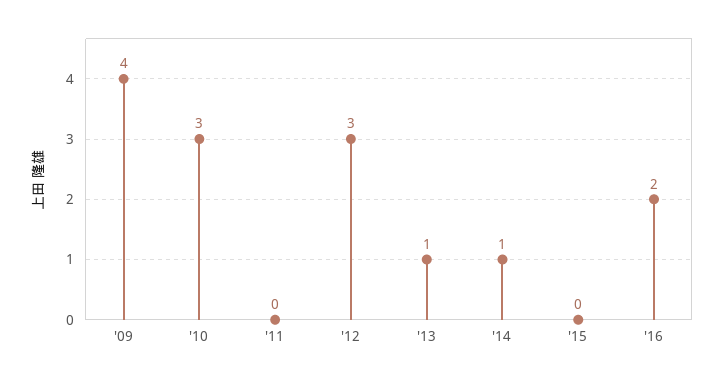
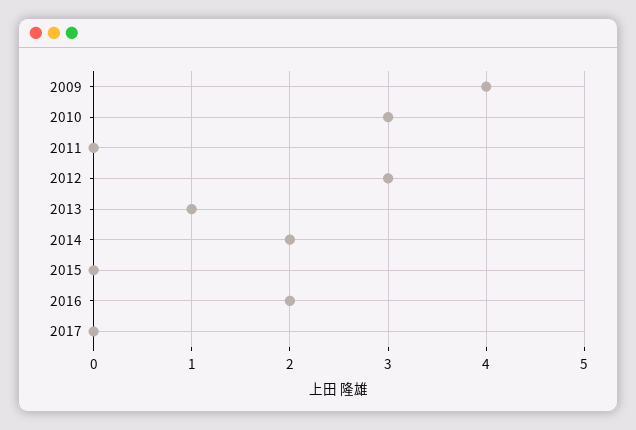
'14: 1 -> 2
2017: none -> 0

